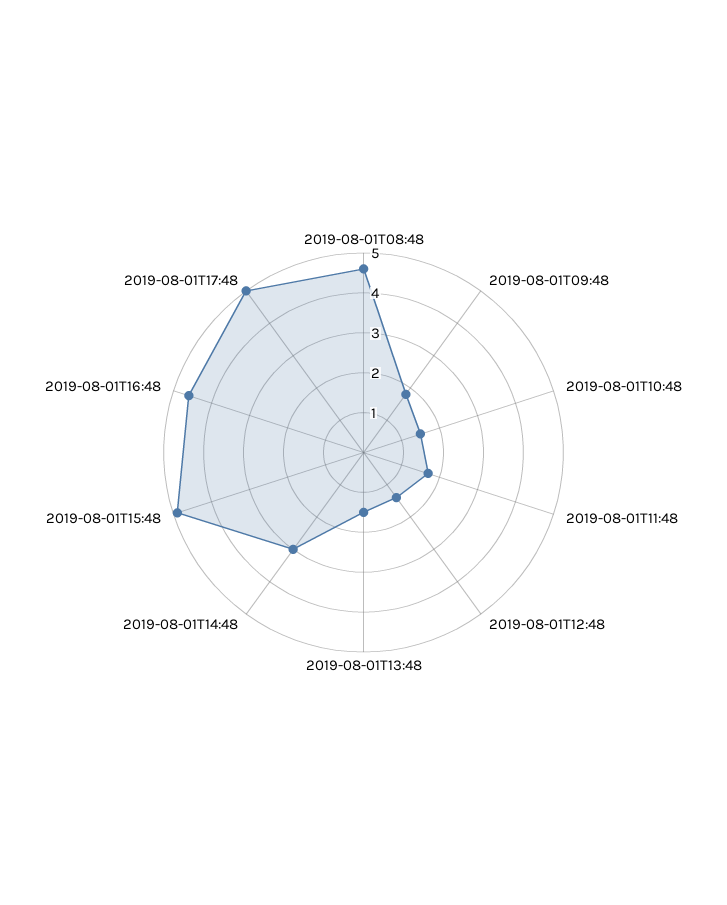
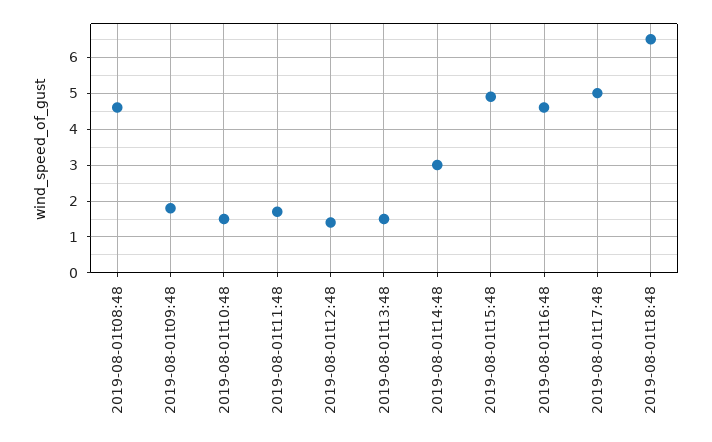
2019-08-01t18:48: none -> 6.5

